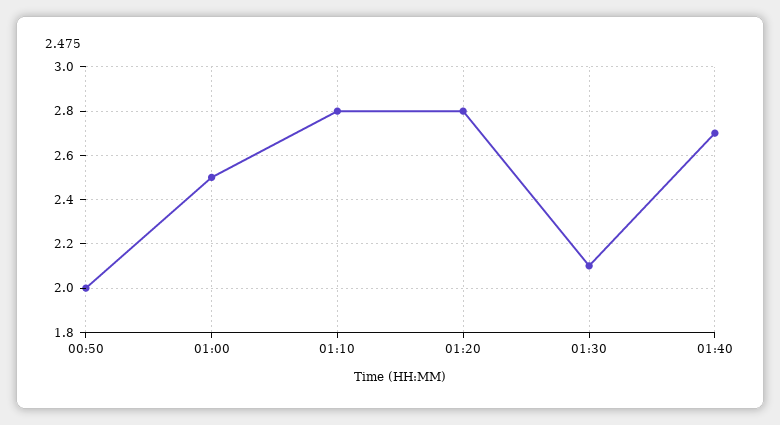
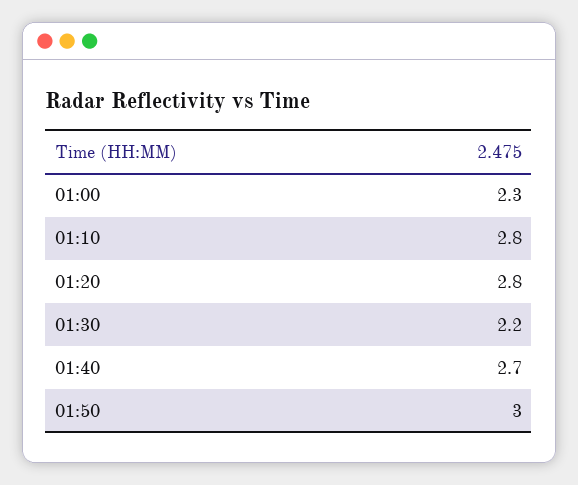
00:50: 2 -> none
01:00: 2.5 -> 2.3
01:30: 2.1 -> 2.2
01:50: none -> 3

